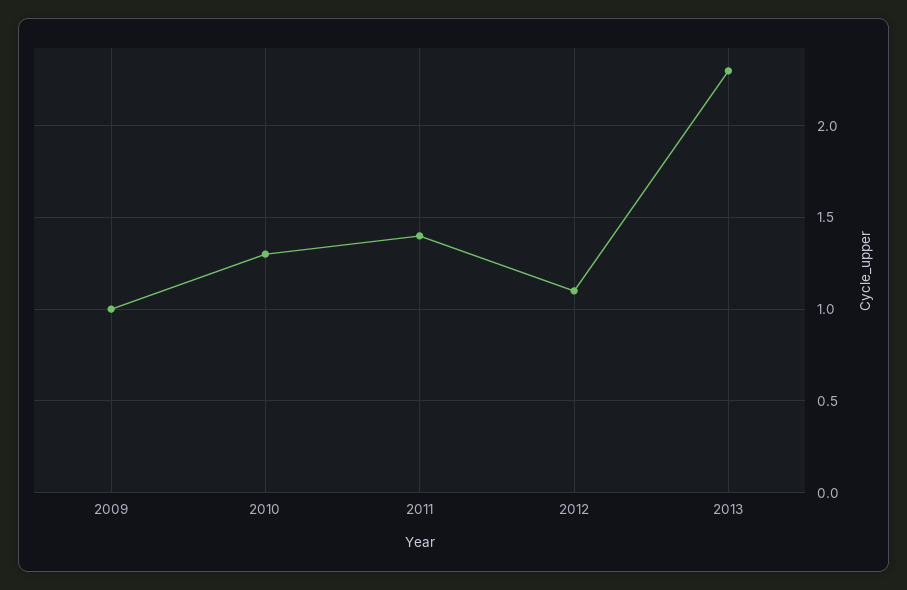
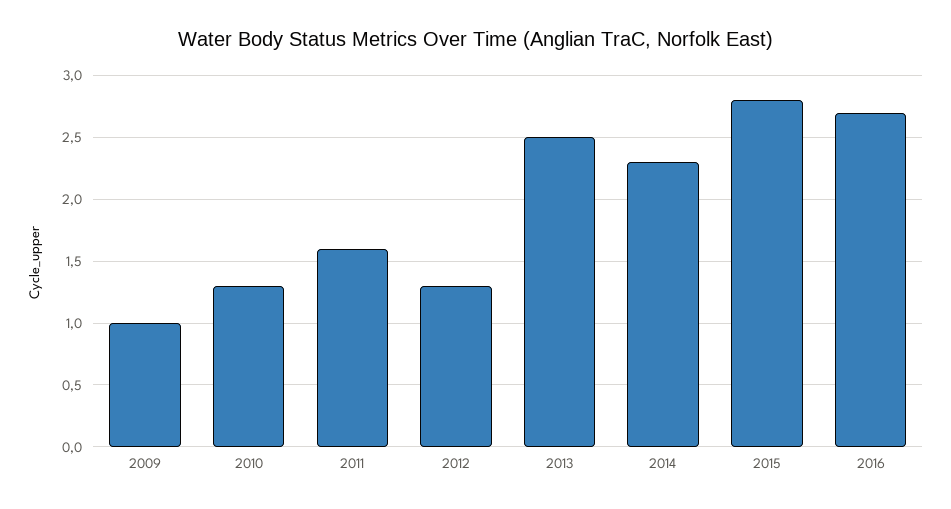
2011: 1.4 -> 1.6
2012: 1.1 -> 1.3
2013: 2.3 -> 2.5
2014: none -> 2.3
2015: none -> 2.8
2016: none -> 2.7

